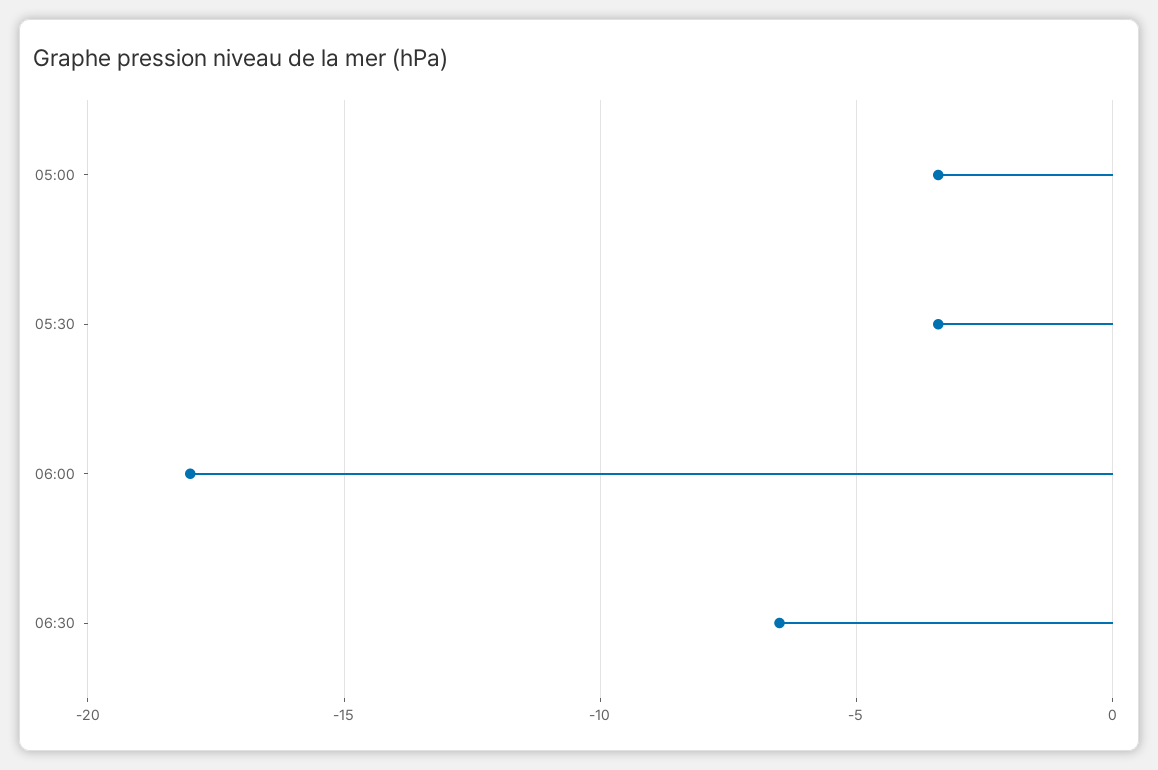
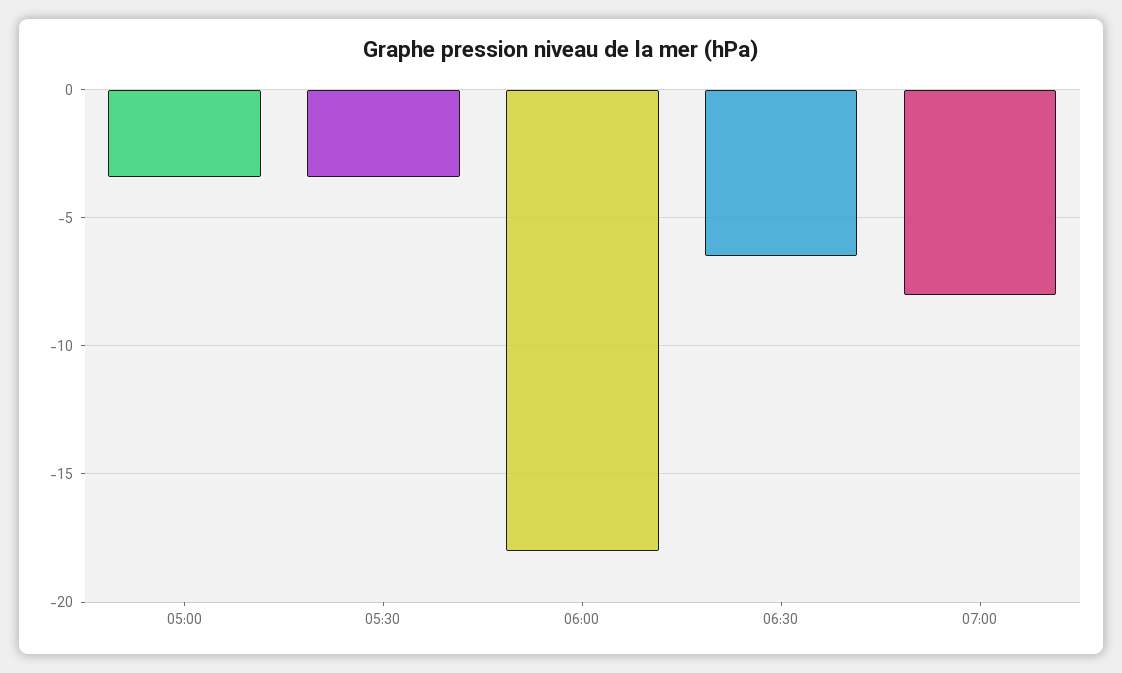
07:00: none -> -8

